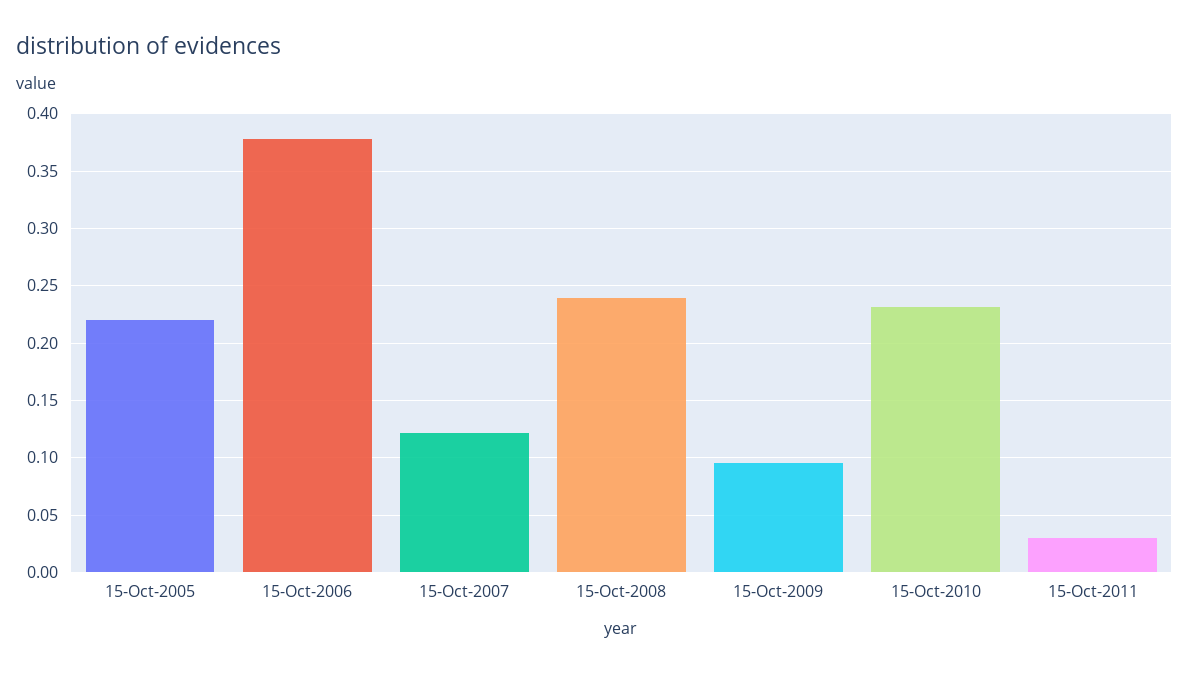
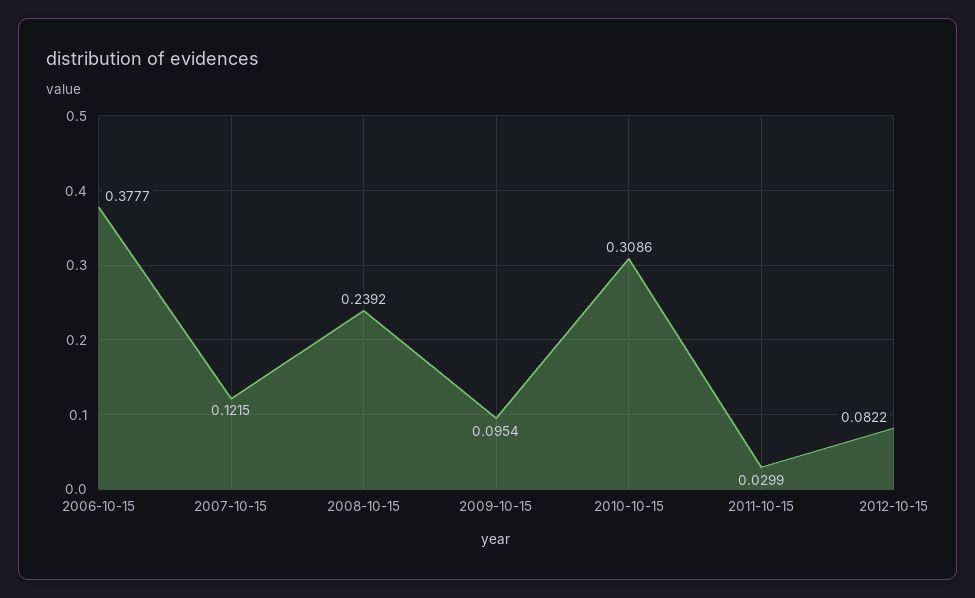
15-Oct-2005: 0.22 -> none
15-Oct-2010: 0.23 -> 0.3086
2012-10-15: none -> 0.0822

